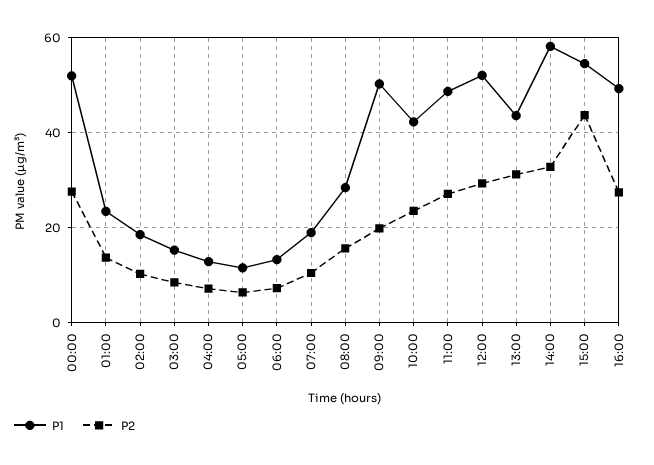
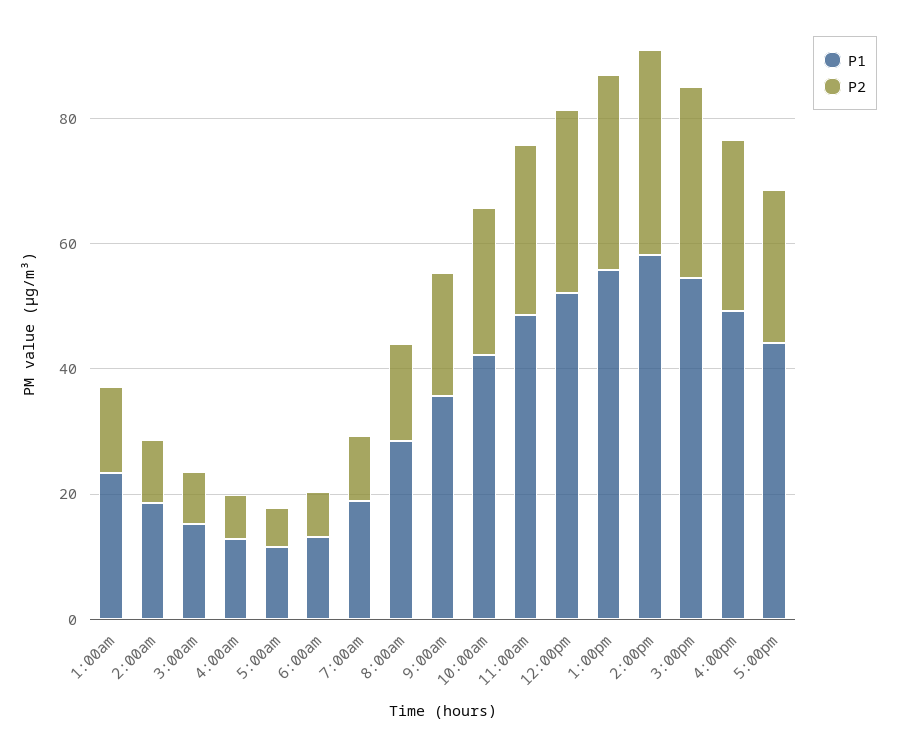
P1, 00:00: 52 -> none
P2, 00:00: 28 -> none
P1, 09:00: 50 -> 35
P1, 13:00: 44 -> 55
P2, 15:00: 44 -> 30
P1, 5:00pm: none -> 45
P2, 5:00pm: none -> 25

